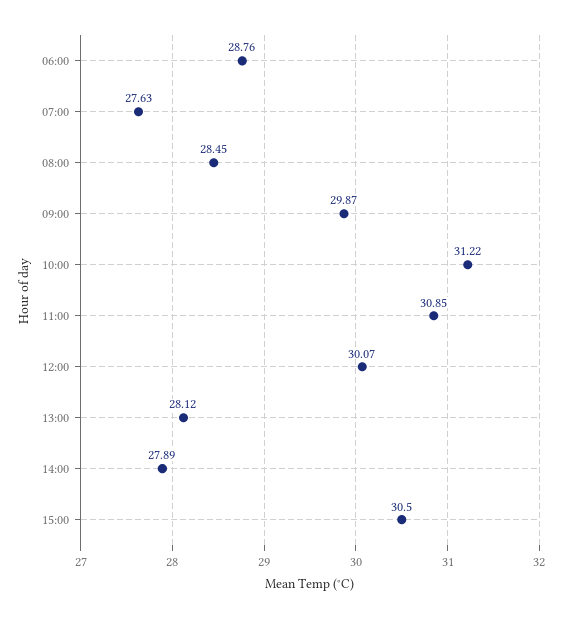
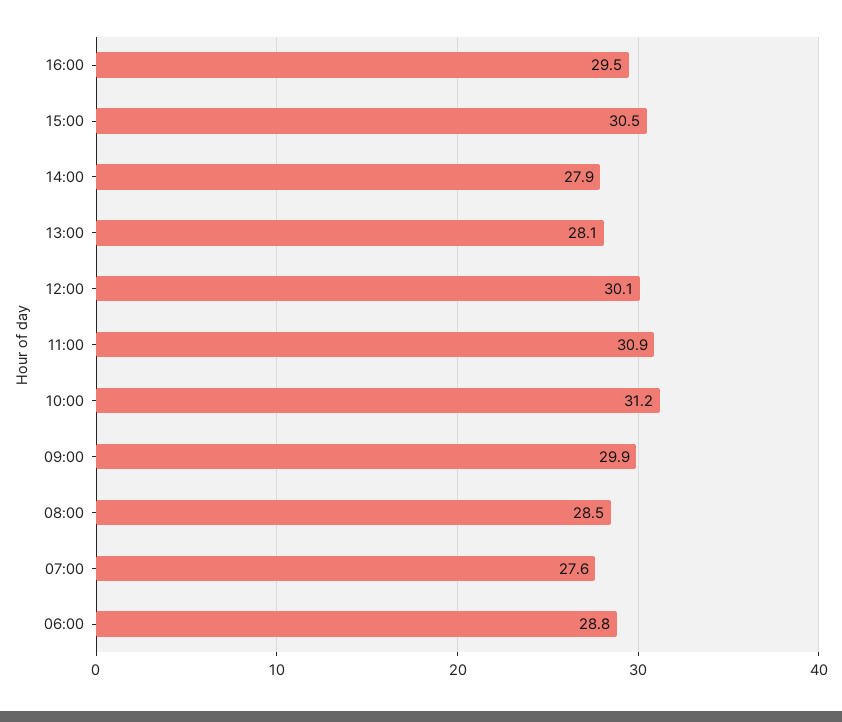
16:00: none -> 29.5

